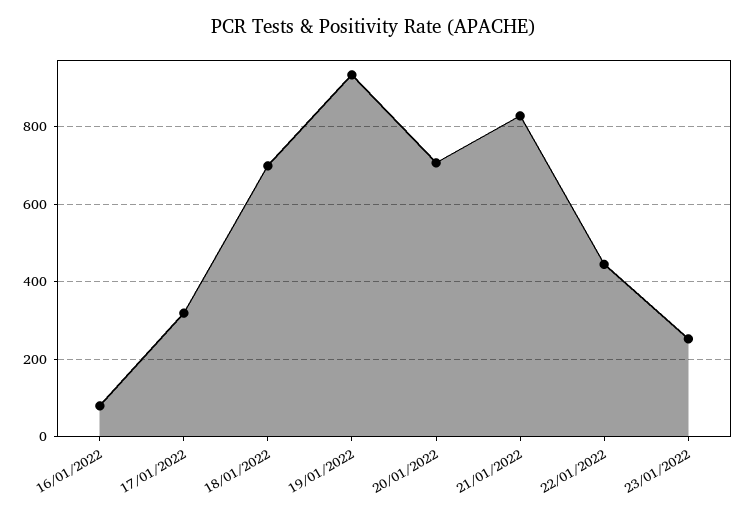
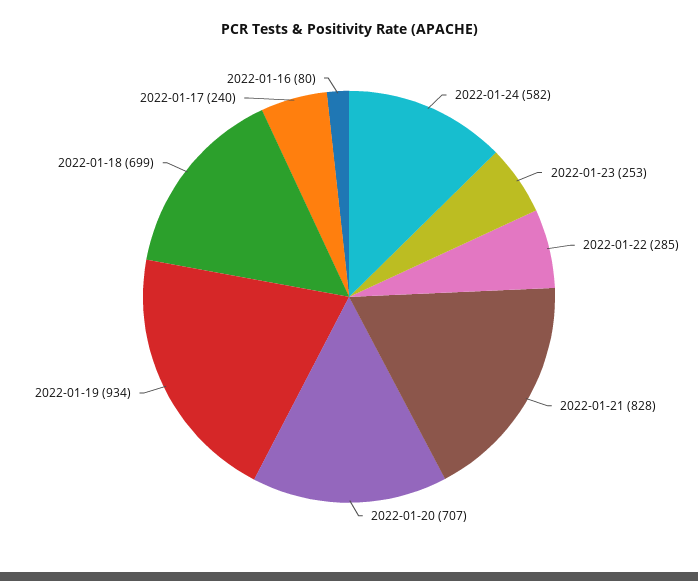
17/01/2022: 320 -> 240
22/01/2022: 440 -> 285
2022-01-24: none -> 582

